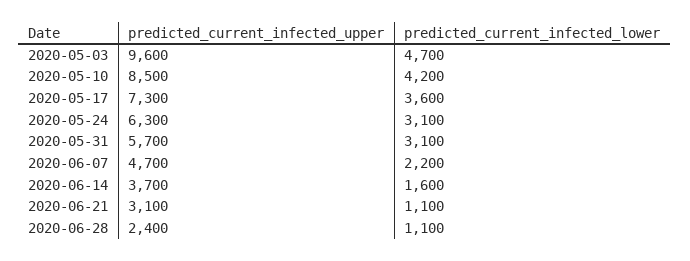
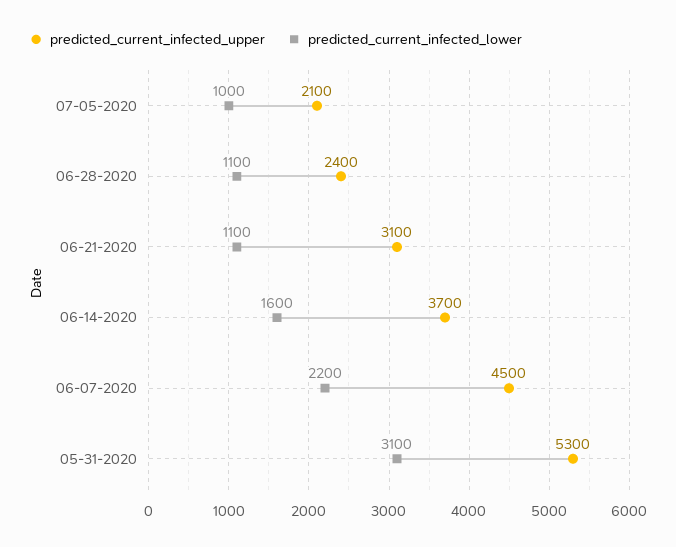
predicted_current_infected_upper, 2020-05-03: 9600 -> none
predicted_current_infected_lower, 2020-05-03: 4700 -> none
predicted_current_infected_upper, 2020-05-10: 8500 -> none
predicted_current_infected_lower, 2020-05-10: 4200 -> none
predicted_current_infected_upper, 2020-05-17: 7300 -> none
predicted_current_infected_lower, 2020-05-17: 3600 -> none
predicted_current_infected_upper, 2020-05-24: 6300 -> none
predicted_current_infected_lower, 2020-05-24: 3100 -> none
predicted_current_infected_upper, 2020-05-31: 5700 -> 5300
predicted_current_infected_upper, 2020-06-07: 4700 -> 4500
predicted_current_infected_upper, 07-05-2020: none -> 2100
predicted_current_infected_lower, 07-05-2020: none -> 1000

